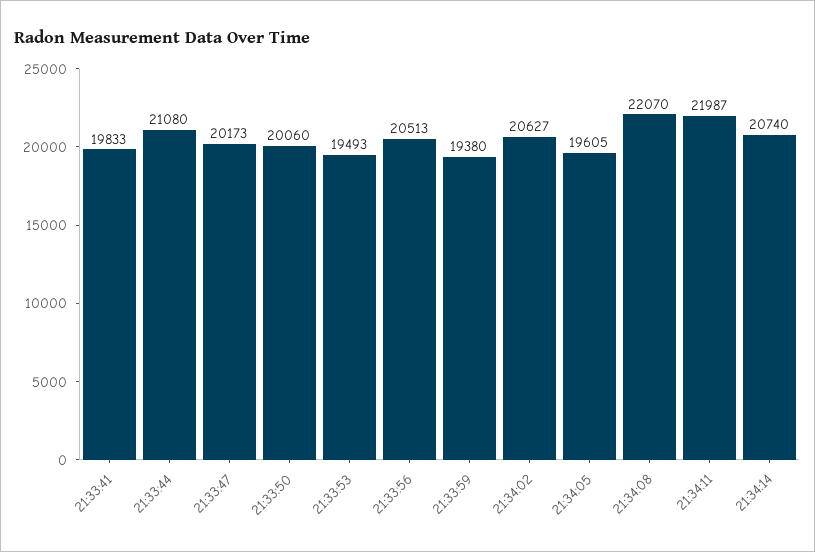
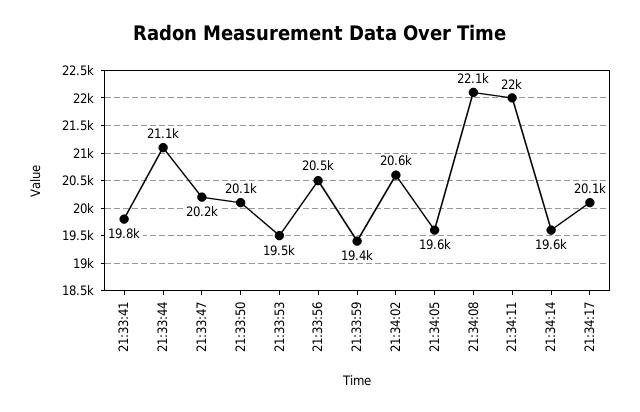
21:34:14: 20740 -> 19600
21:34:17: none -> 20100

